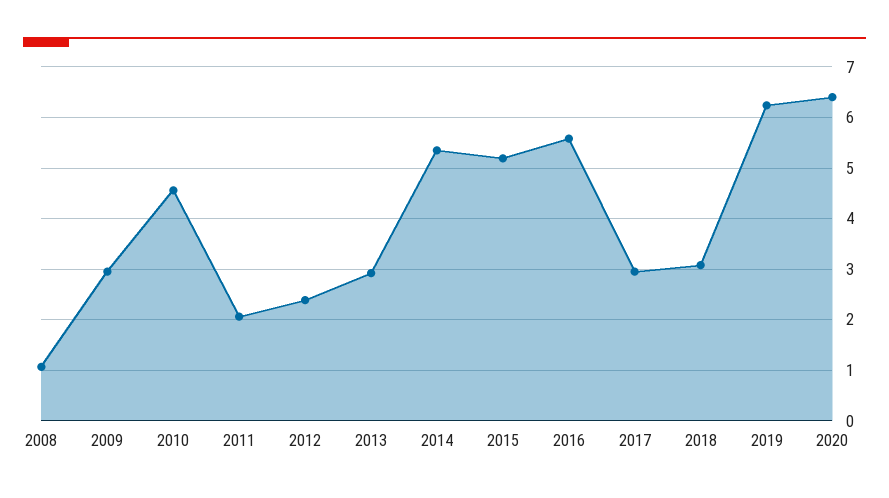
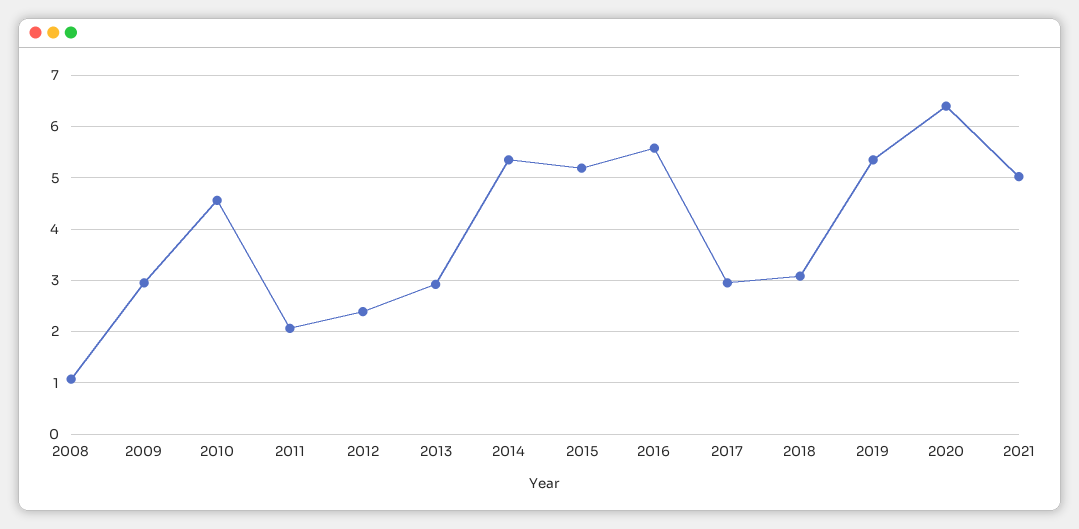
2019: 6.2 -> 5.4
2021: none -> 5

